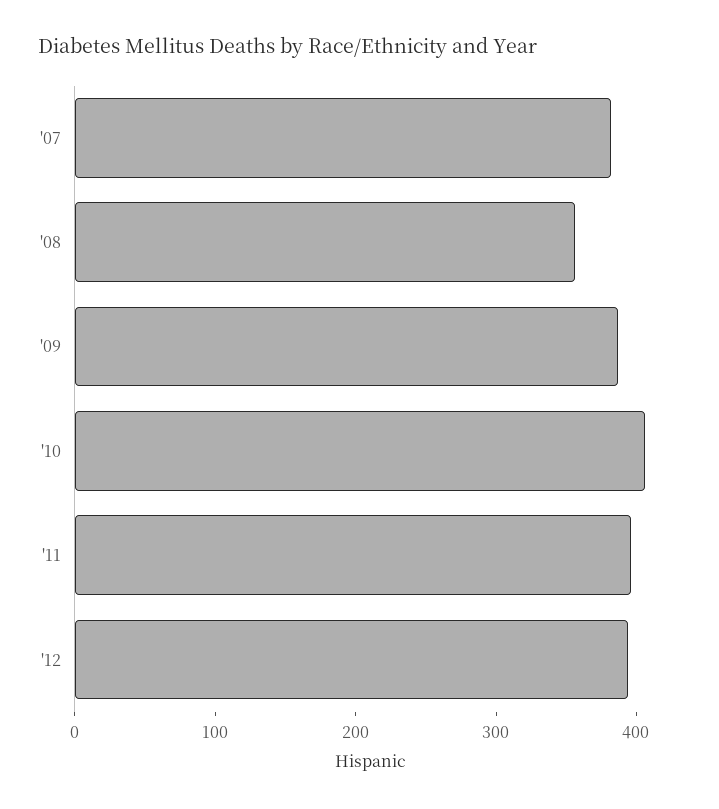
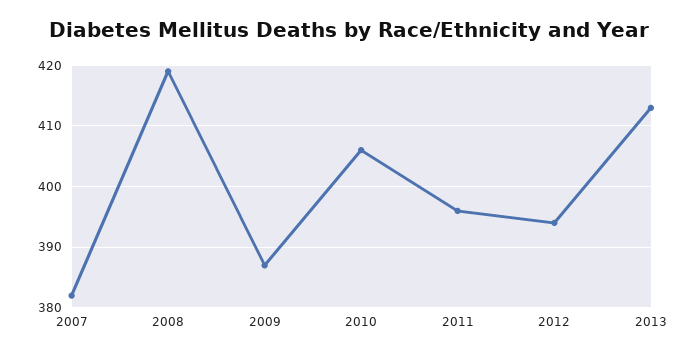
'08: 360 -> 419
2013: none -> 413

